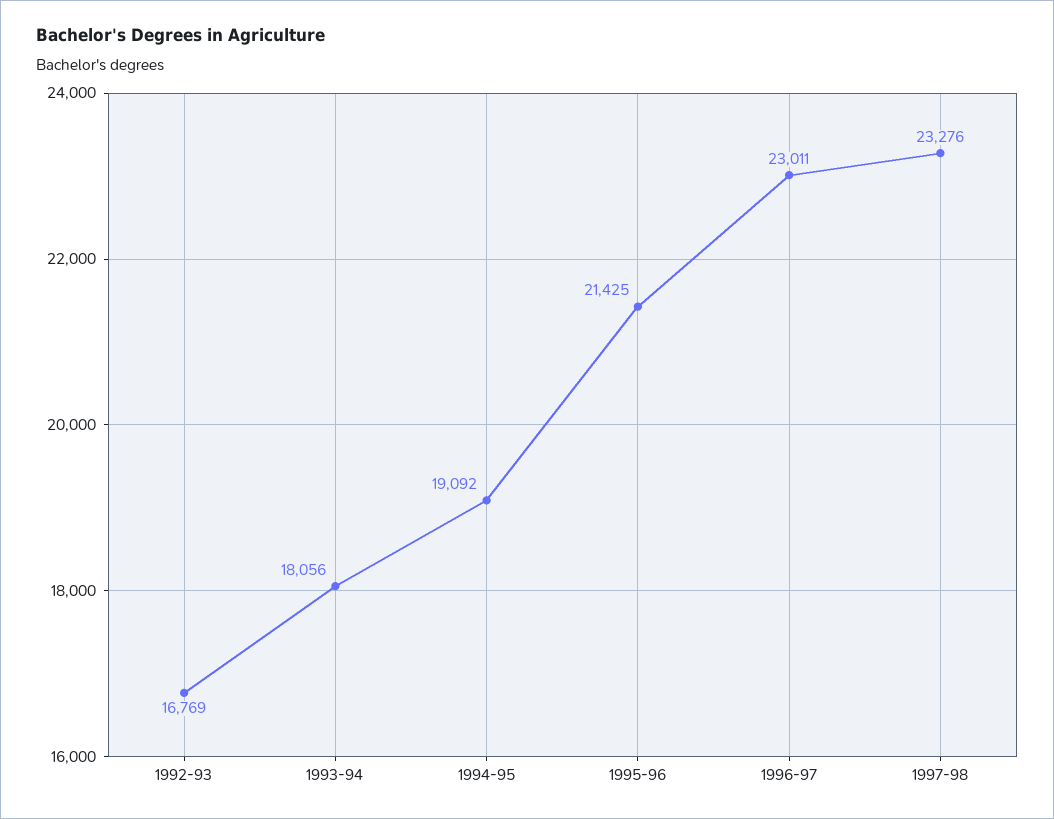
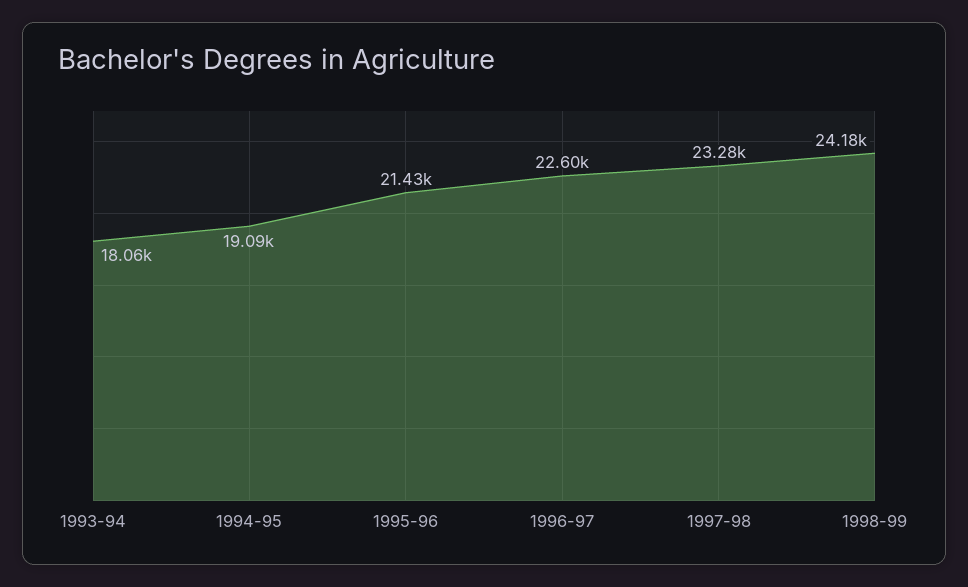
1992-93: 16769 -> none
1996-97: 23011 -> 22600
1998-99: none -> 24180

